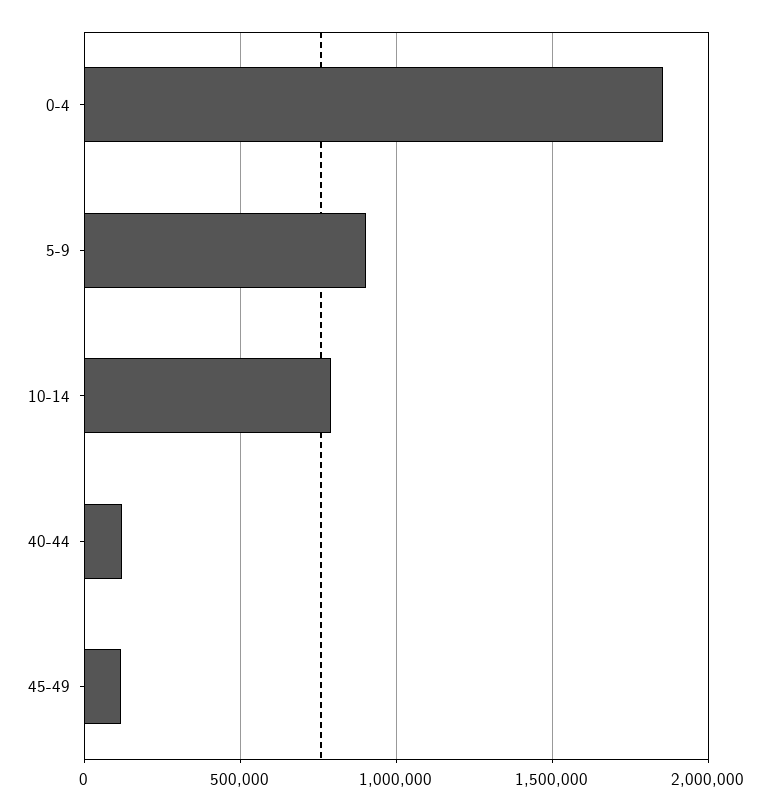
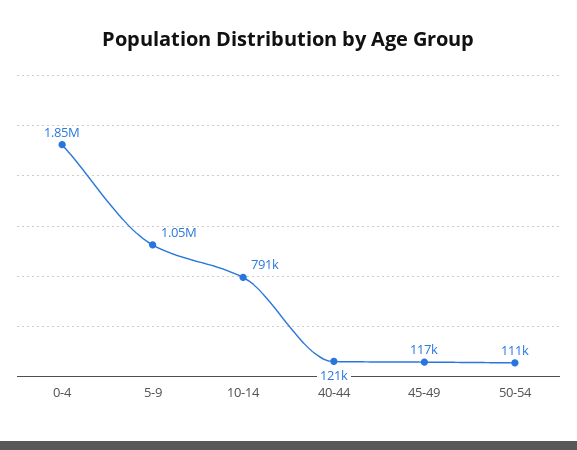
5-9: 900000 -> 1050000
50-54: none -> 111000

